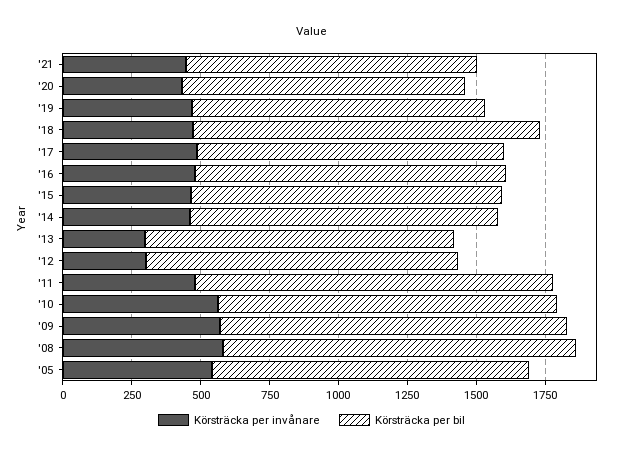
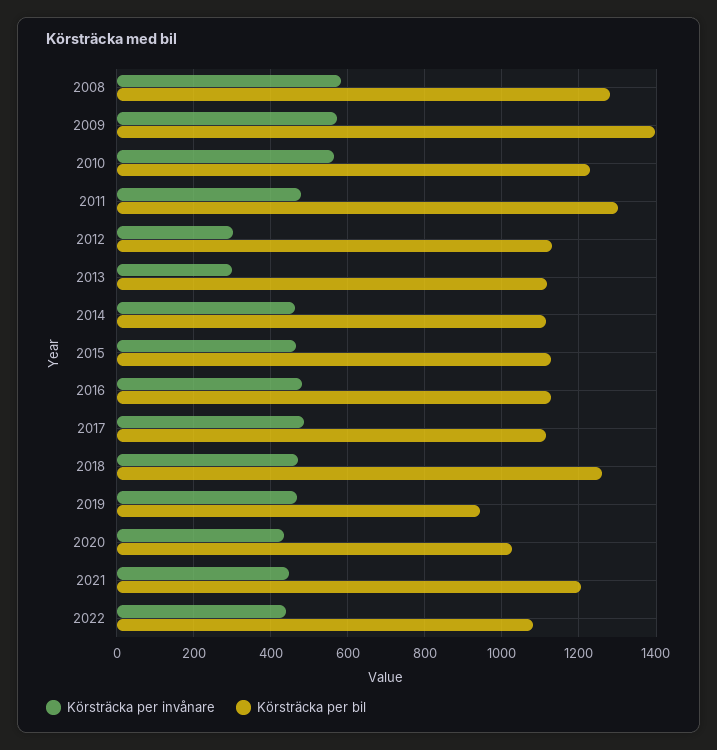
Körsträcka per bil, '21: 1050 -> 1200
Körsträcka per bil, '19: 1050 -> 940
Körsträcka per bil, '09: 1250 -> 1400
Körsträcka per invånare, '05: 550 -> none
Körsträcka per bil, '05: 1150 -> none
Körsträcka per invånare, 2022: none -> 440
Körsträcka per bil, 2022: none -> 1080

